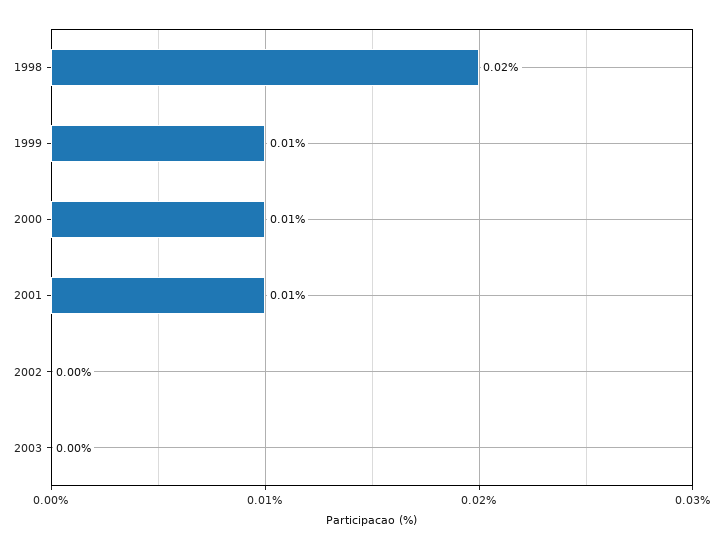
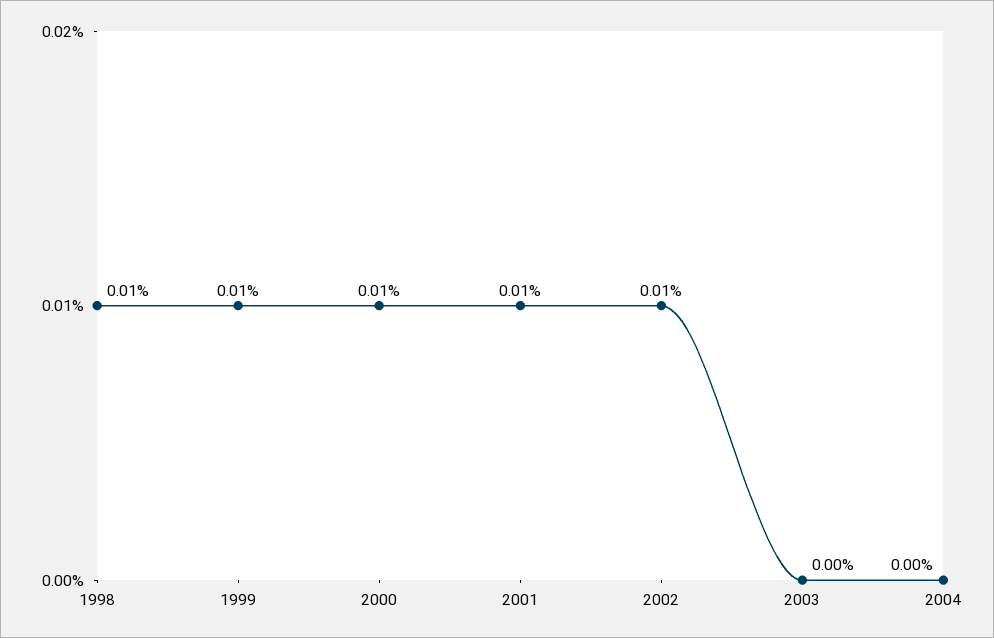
1998: 0.02 -> 0.01
2002: 0 -> 0.01
2004: none -> 0

